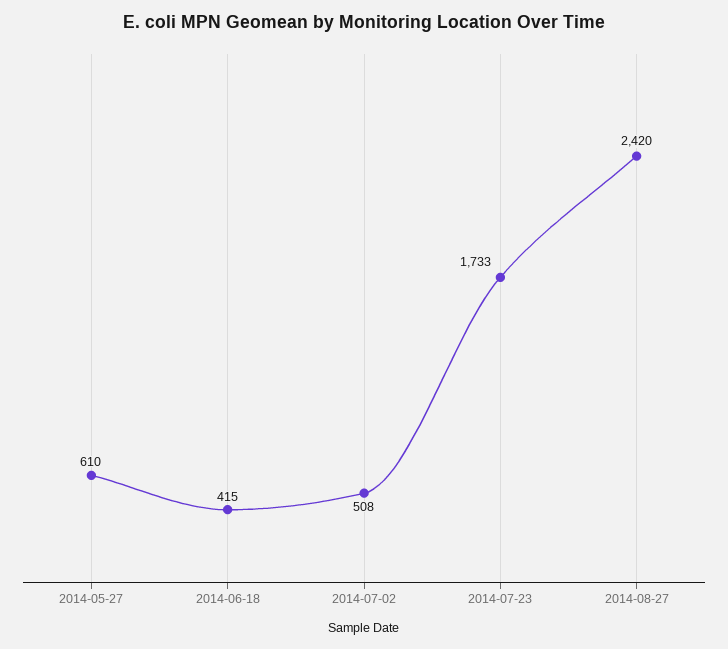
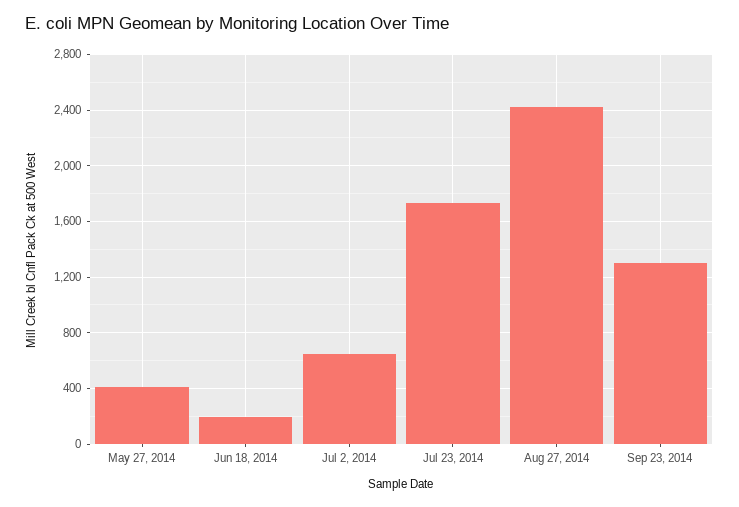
2014-05-27: 610 -> 400
2014-06-18: 415 -> 200
2014-07-02: 508 -> 650
Sep 23, 2014: none -> 1300

